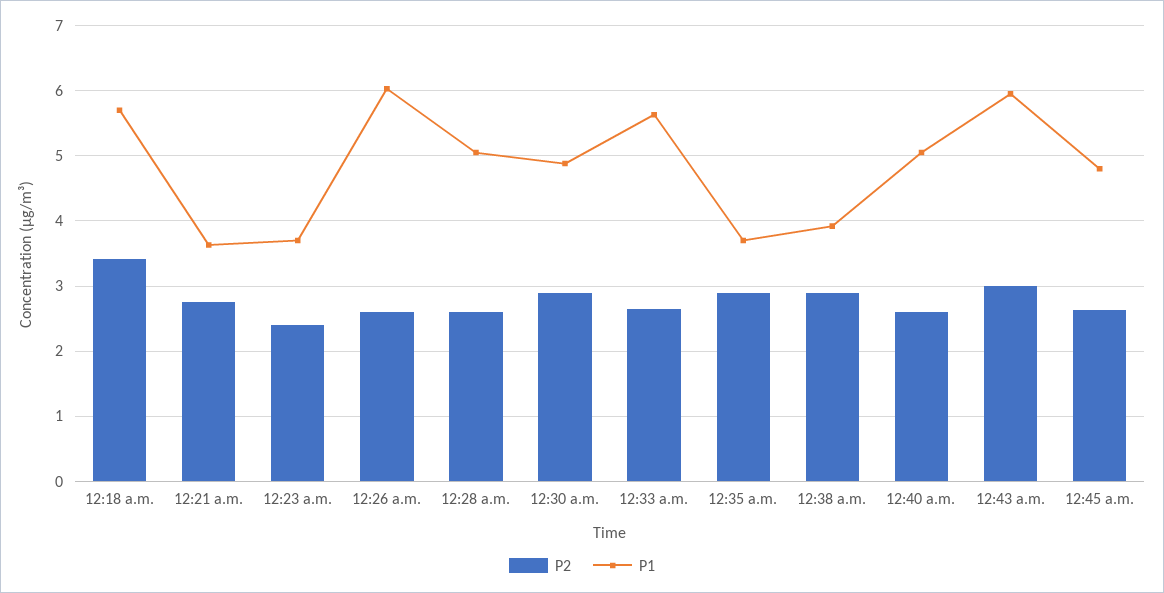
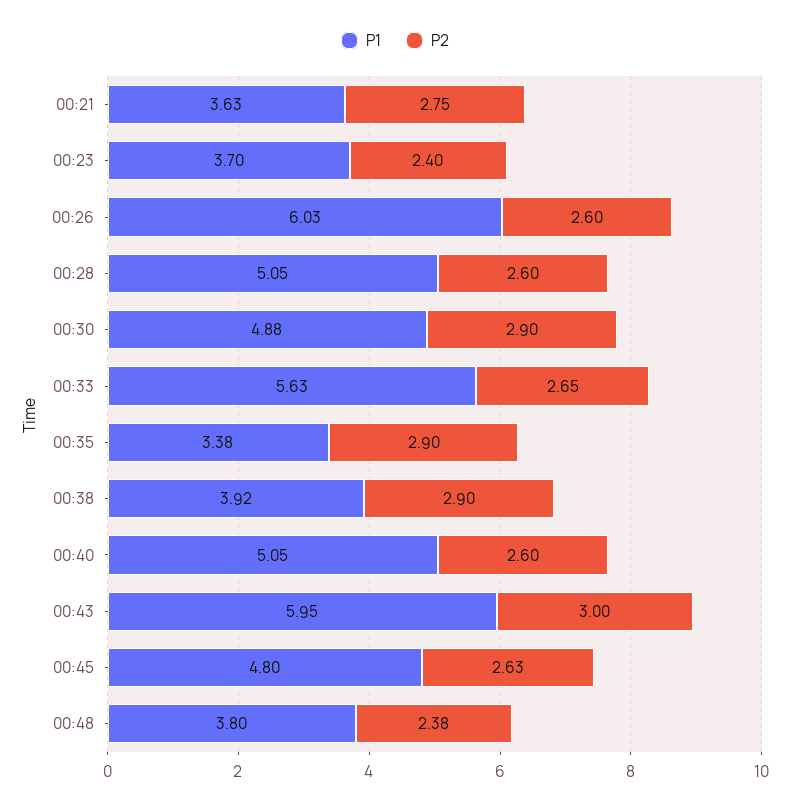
P2, 12:18 a.m.: 3.4 -> none
P1, 12:18 a.m.: 5.7 -> none
P1, 12:35 a.m.: 3.7 -> 3.38
P1, 00:48: none -> 3.8
P2, 00:48: none -> 2.38

